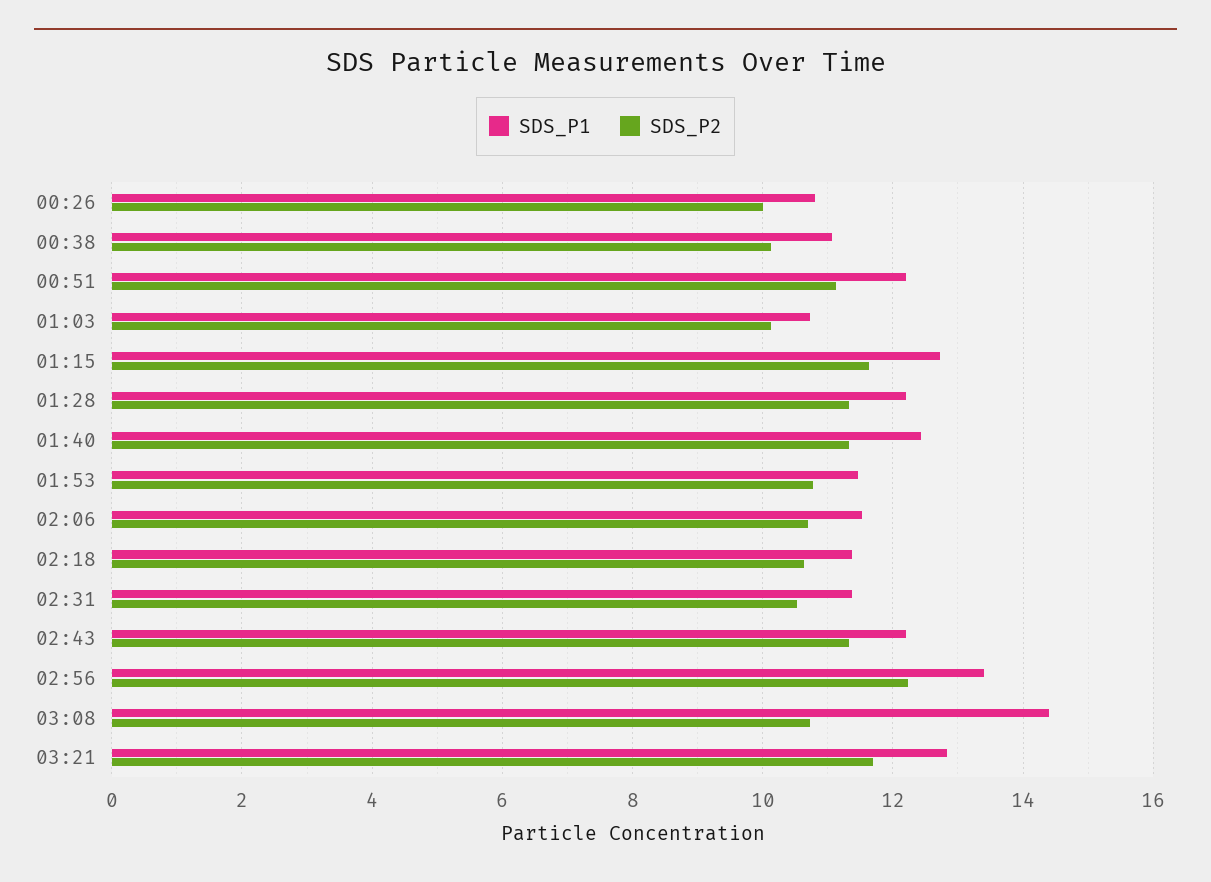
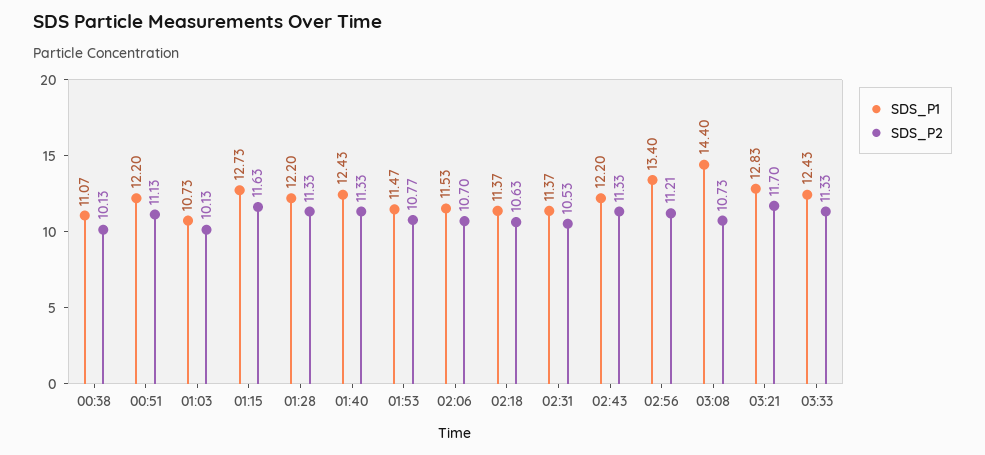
SDS_P1, 00:26: 10.8 -> none
SDS_P2, 00:26: 10 -> none
SDS_P2, 02:56: 12.2 -> 11.21
SDS_P1, 03:33: none -> 12.43
SDS_P2, 03:33: none -> 11.33

